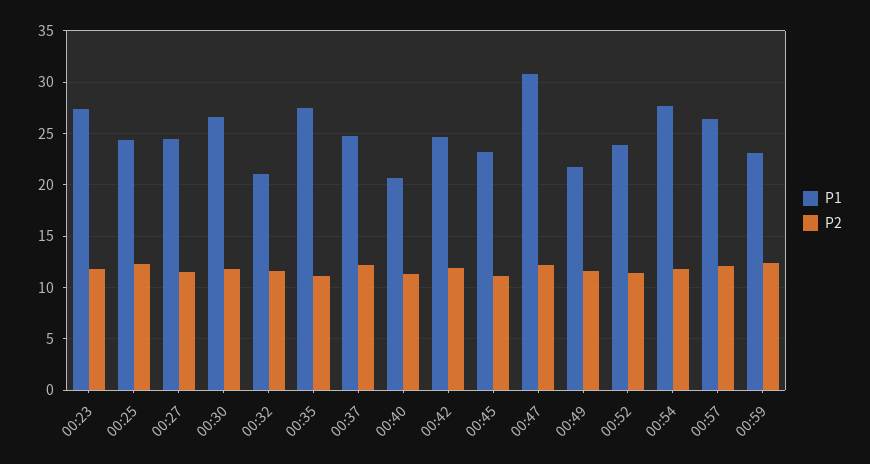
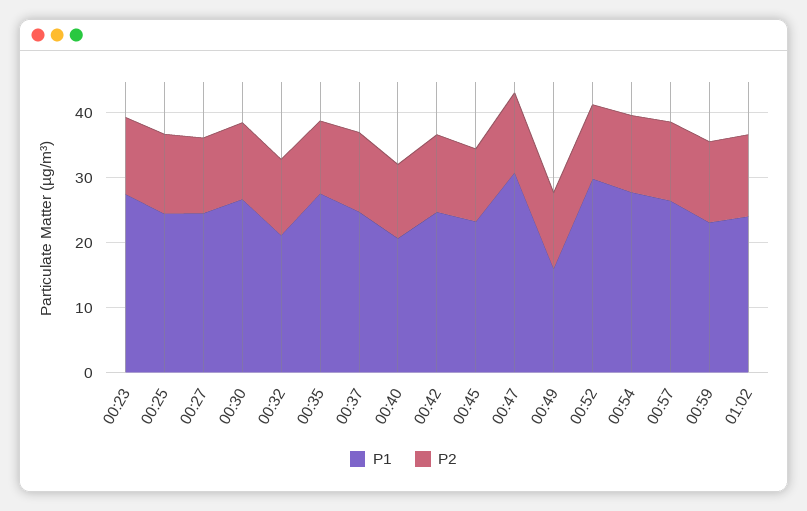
P1, 00:49: 22 -> 16
P1, 00:52: 24 -> 30
P1, 01:02: none -> 24
P2, 01:02: none -> 12

